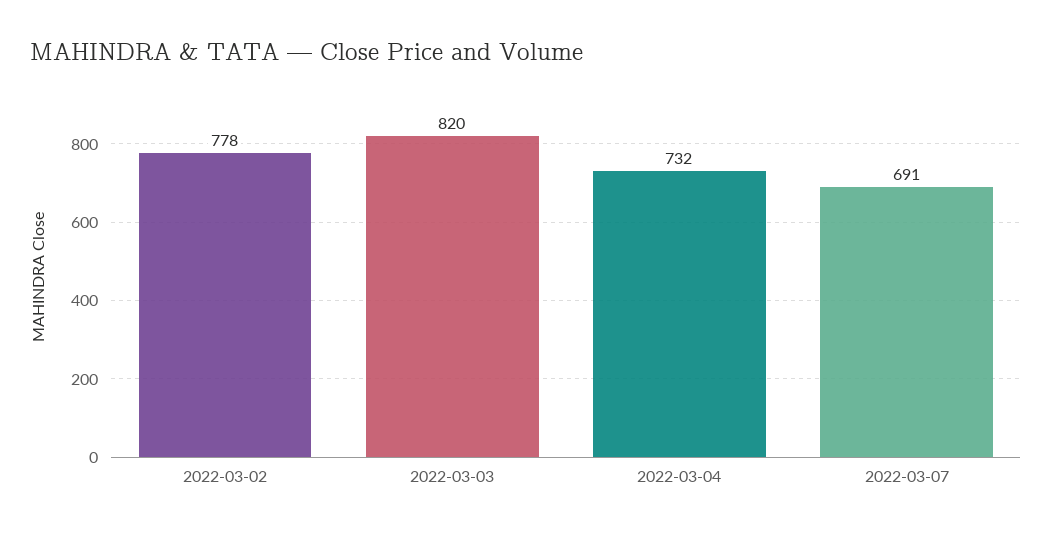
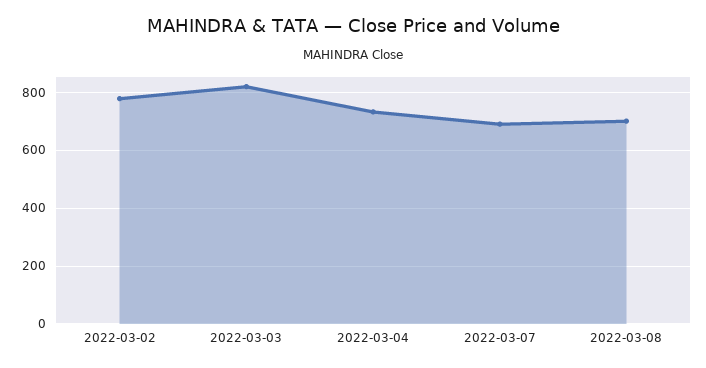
2022-03-08: none -> 700

